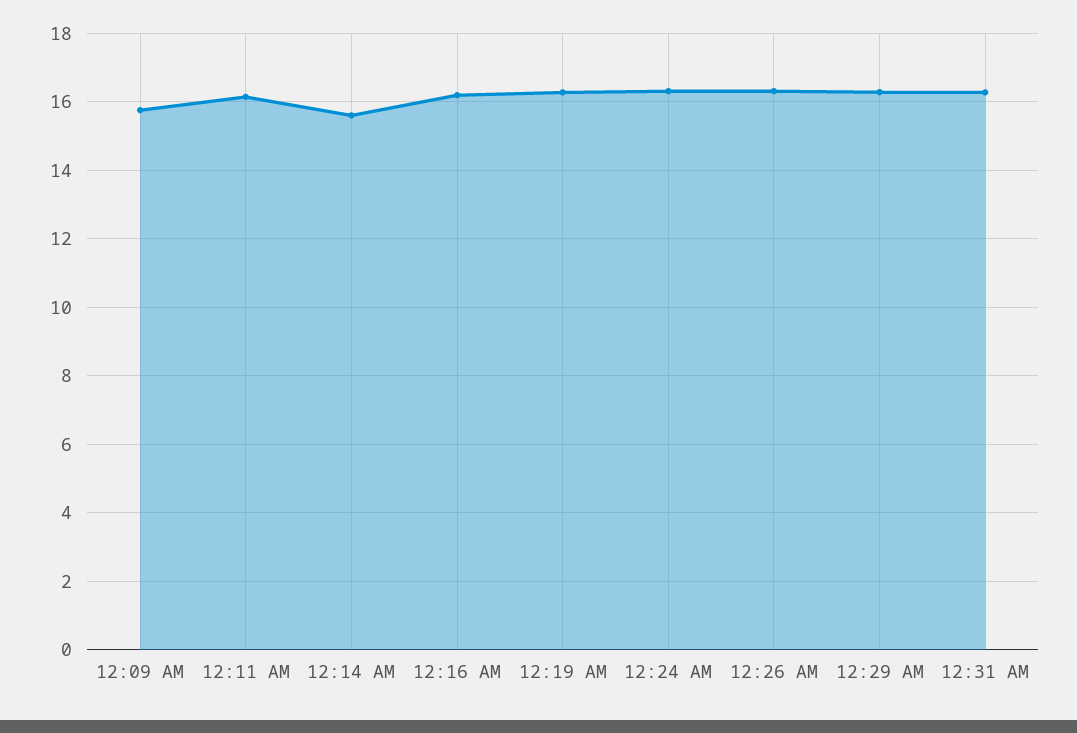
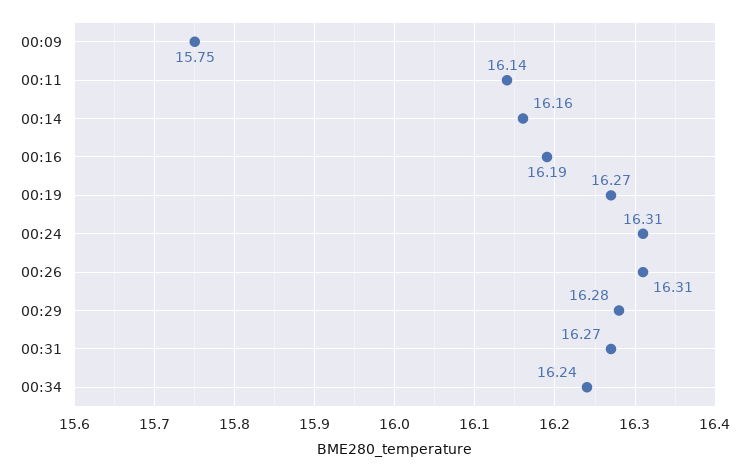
12:14 AM: 15.6 -> 16.16
00:34: none -> 16.24

